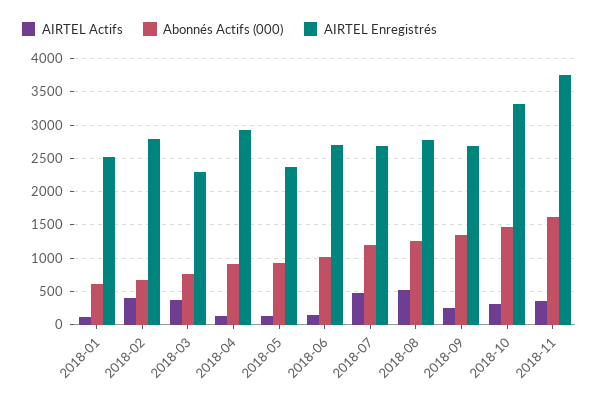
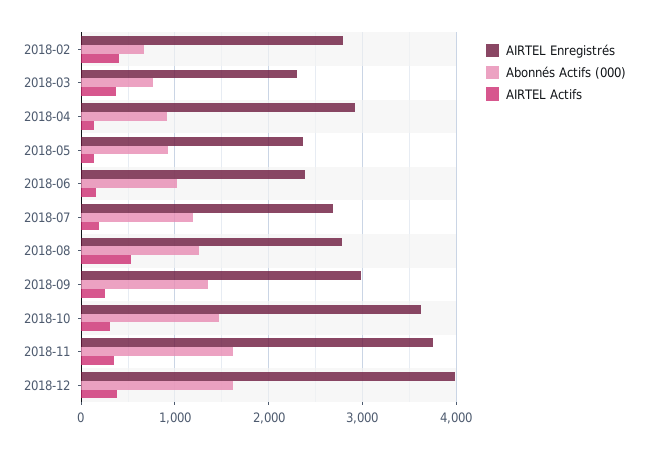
AIRTEL Actifs, 2018-01: 100 -> none
Abonnés Actifs (000), 2018-01: 600 -> none
AIRTEL Enregistrés, 2018-01: 2500 -> none
AIRTEL Enregistrés, 2018-06: 2700 -> 2400
AIRTEL Actifs, 2018-07: 500 -> 200
AIRTEL Enregistrés, 2018-09: 2700 -> 3000
AIRTEL Enregistrés, 2018-10: 3300 -> 3600
AIRTEL Enregistrés, 2018-12: none -> 4000
Abonnés Actifs (000), 2018-12: none -> 1600
AIRTEL Actifs, 2018-12: none -> 400

